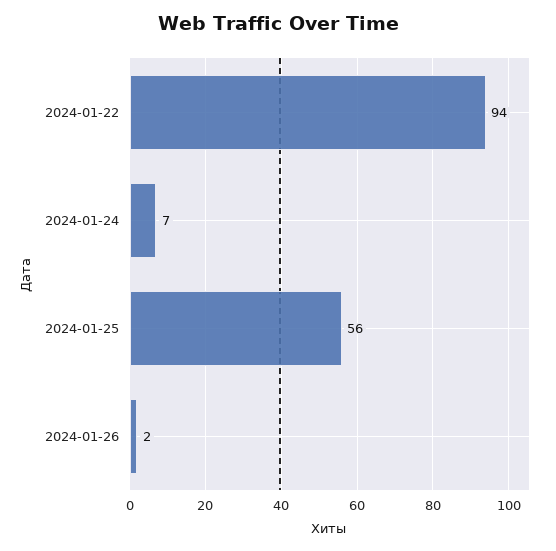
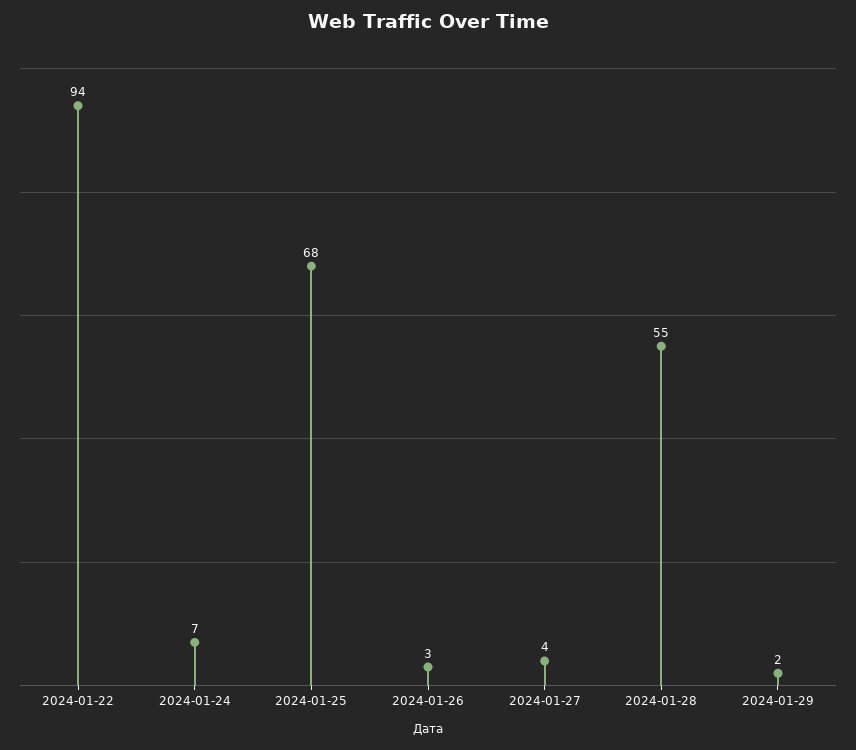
2024-01-25: 56 -> 68
2024-01-26: 2 -> 3
2024-01-27: none -> 4
2024-01-28: none -> 55
2024-01-29: none -> 2

